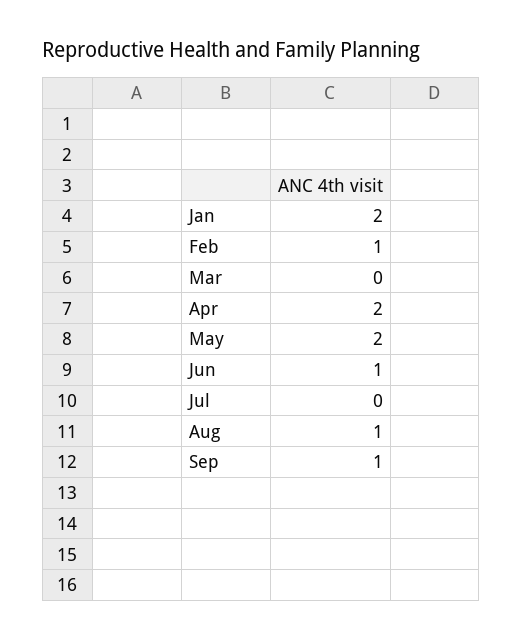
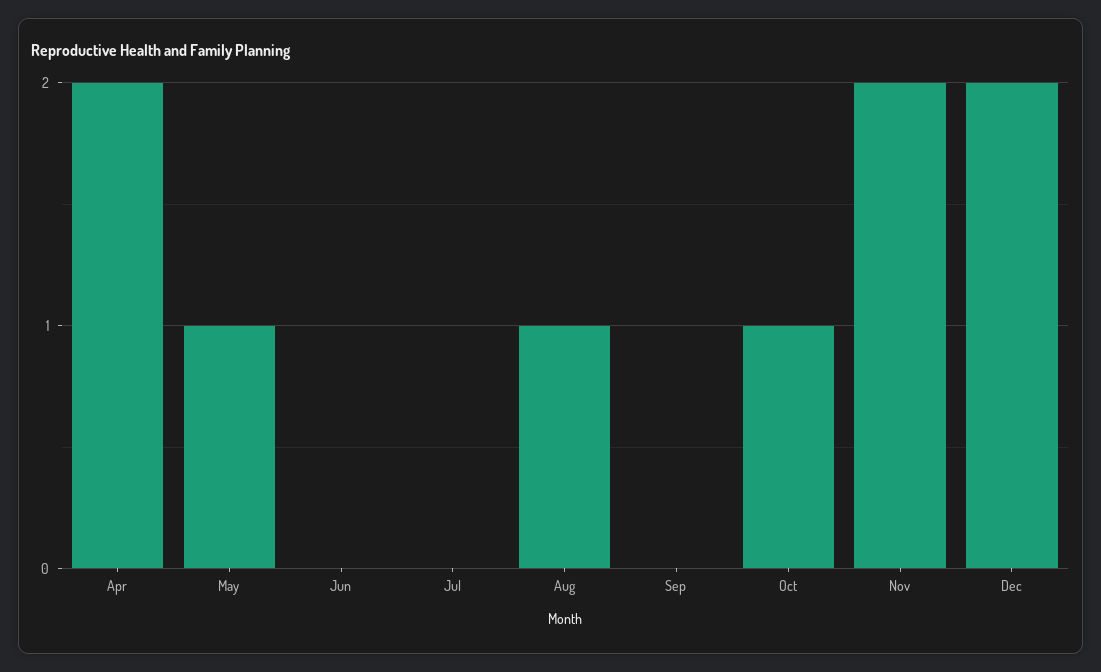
Jan: 2 -> none
Feb: 1 -> none
Mar: 0 -> none
May: 2 -> 1
Jun: 1 -> 0
Sep: 1 -> 0
Oct: none -> 1
Nov: none -> 2
Dec: none -> 2

